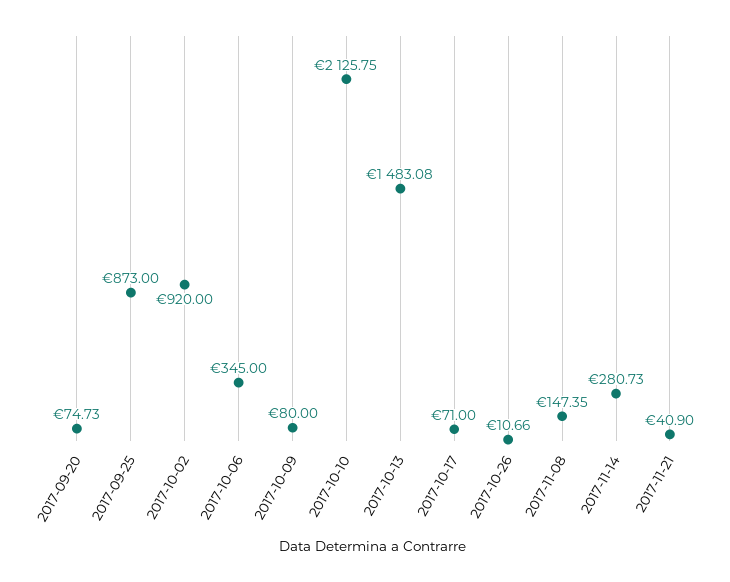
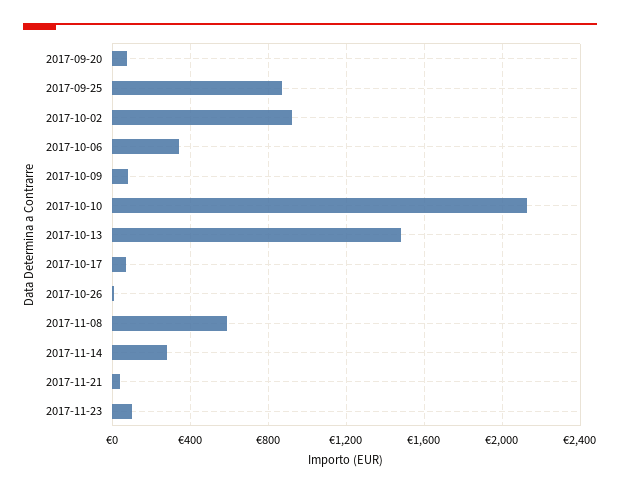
2017-11-08: 147.35 -> 600
2017-11-23: none -> 100

